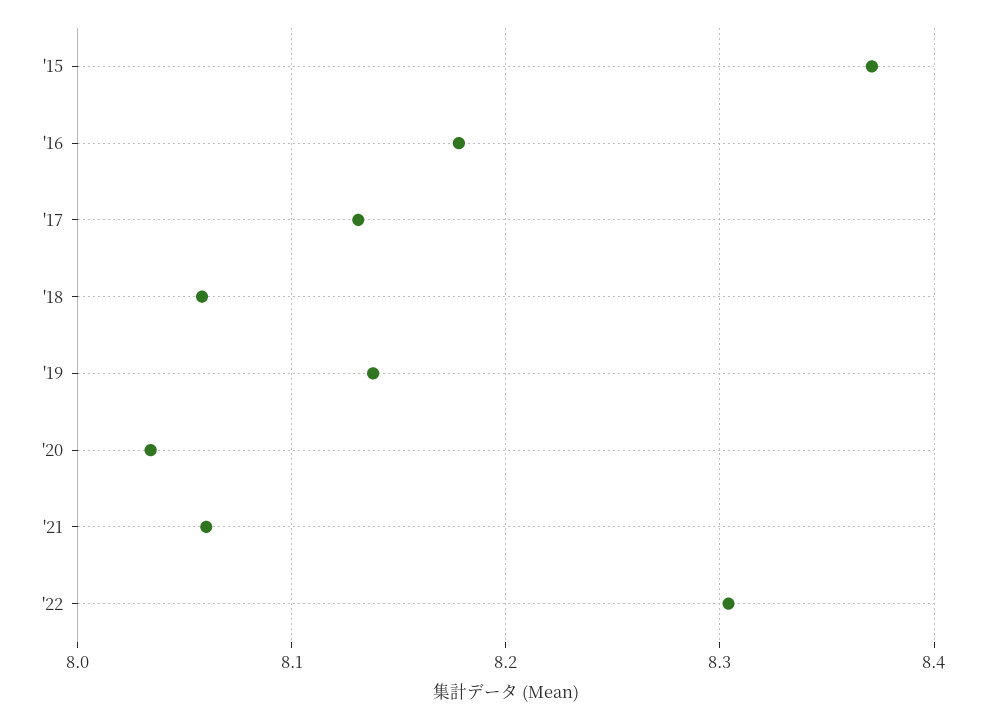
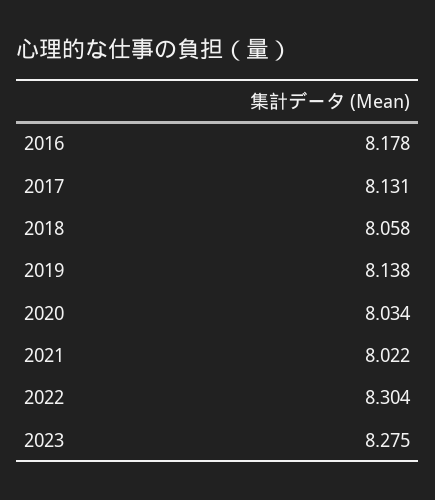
'15: 8.37 -> none
'21: 8.06 -> 8.022
2023: none -> 8.275

